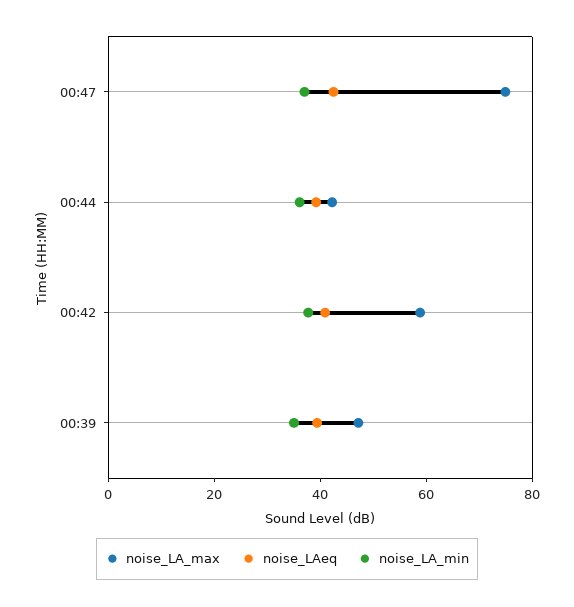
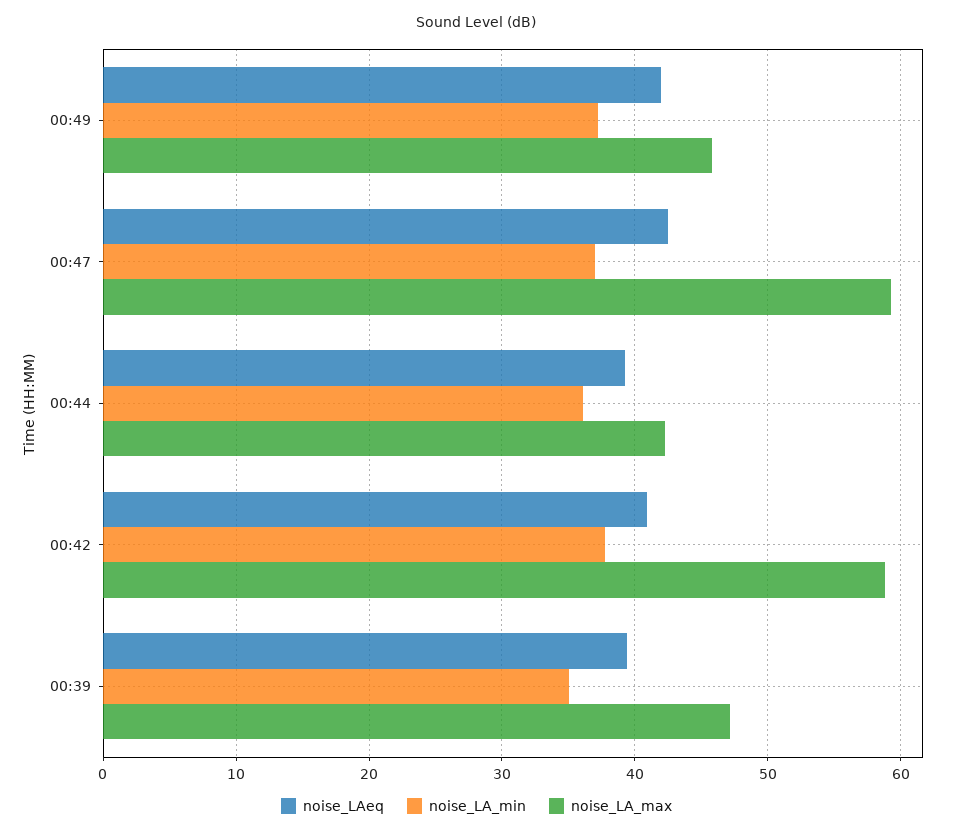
noise_LA_max, 00:47: 75 -> 59
noise_LAeq, 00:49: none -> 42
noise_LA_min, 00:49: none -> 37
noise_LA_max, 00:49: none -> 46

